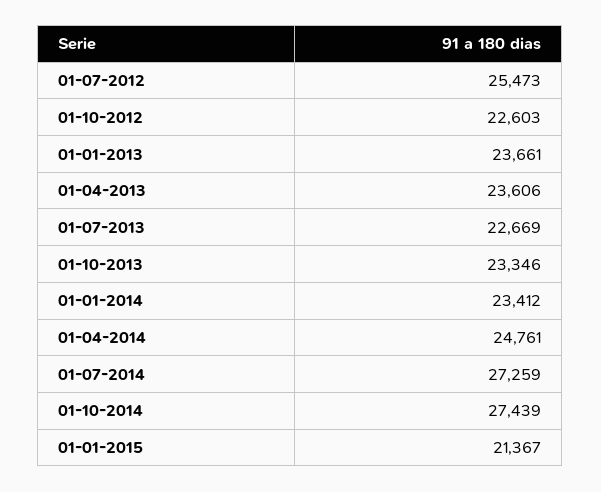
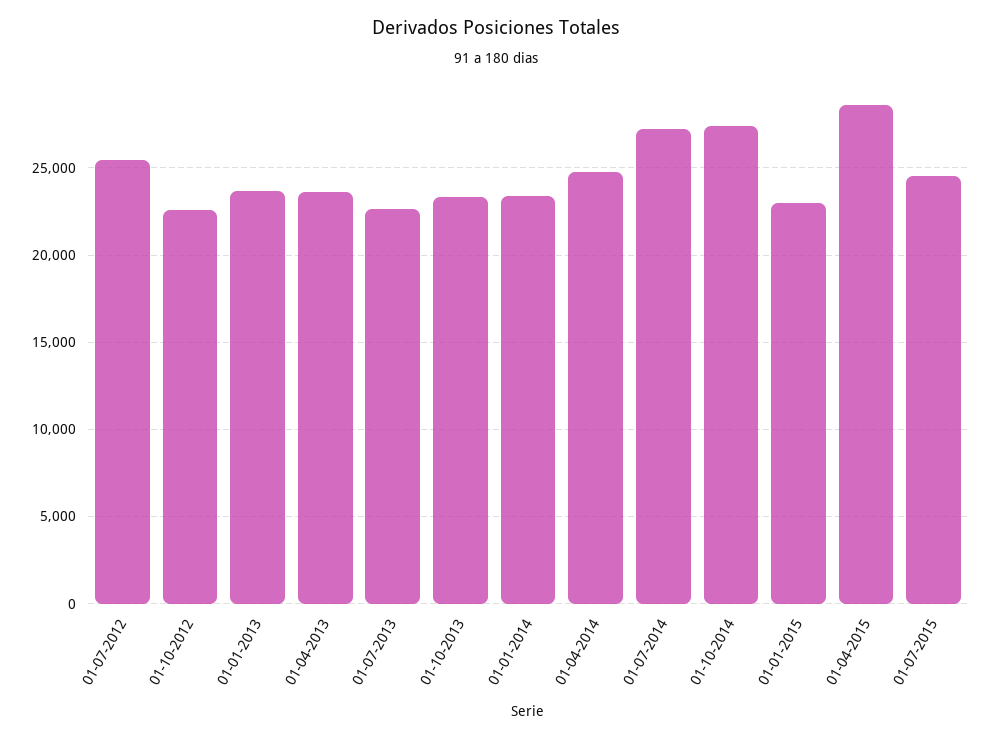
01-01-2015: 21367 -> 23000
01-04-2015: none -> 28500
01-07-2015: none -> 24500

